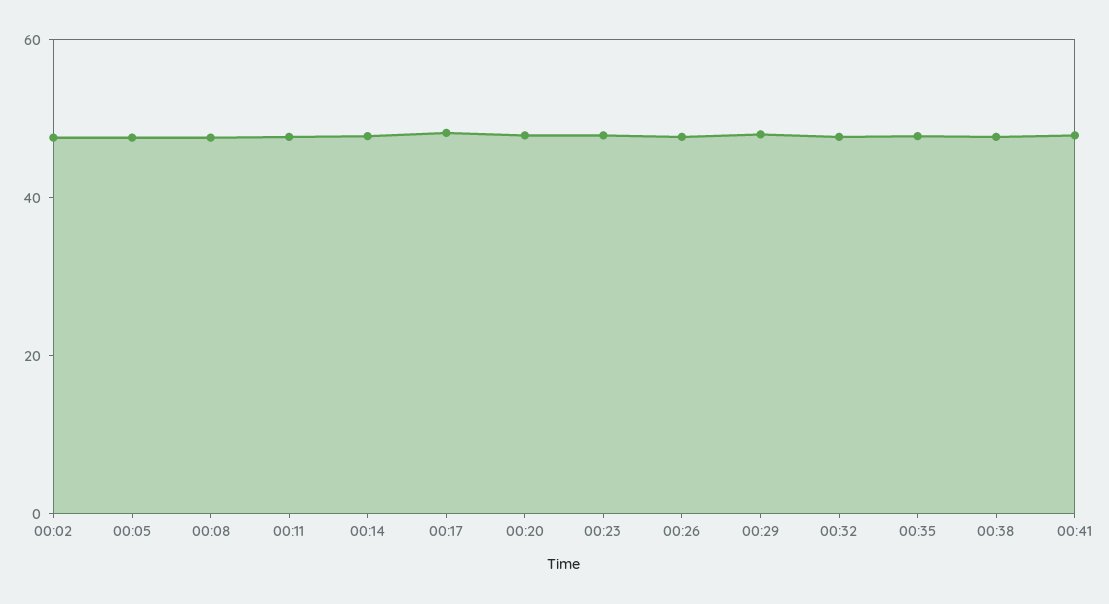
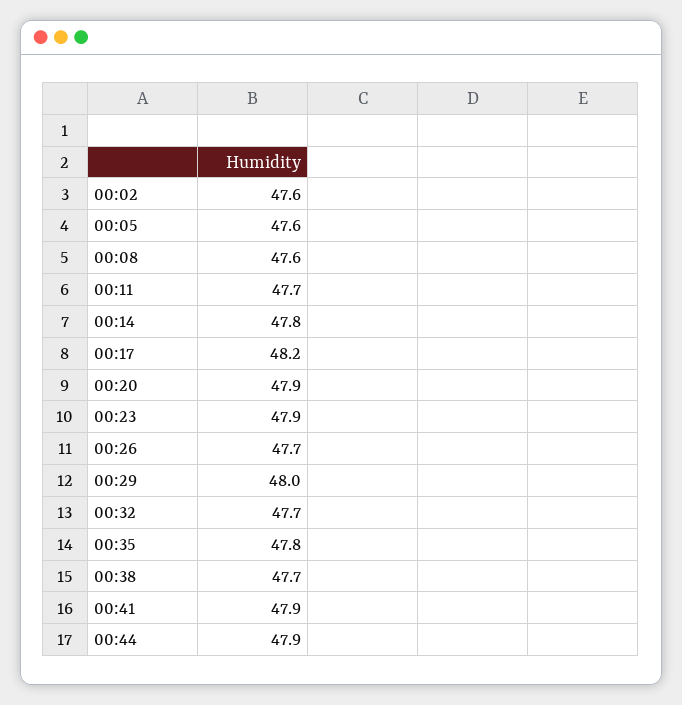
00:44: none -> 47.9

